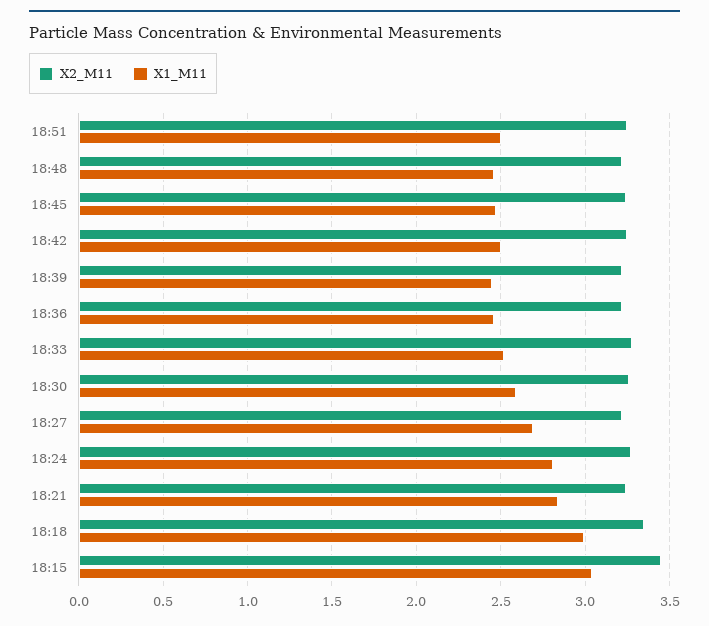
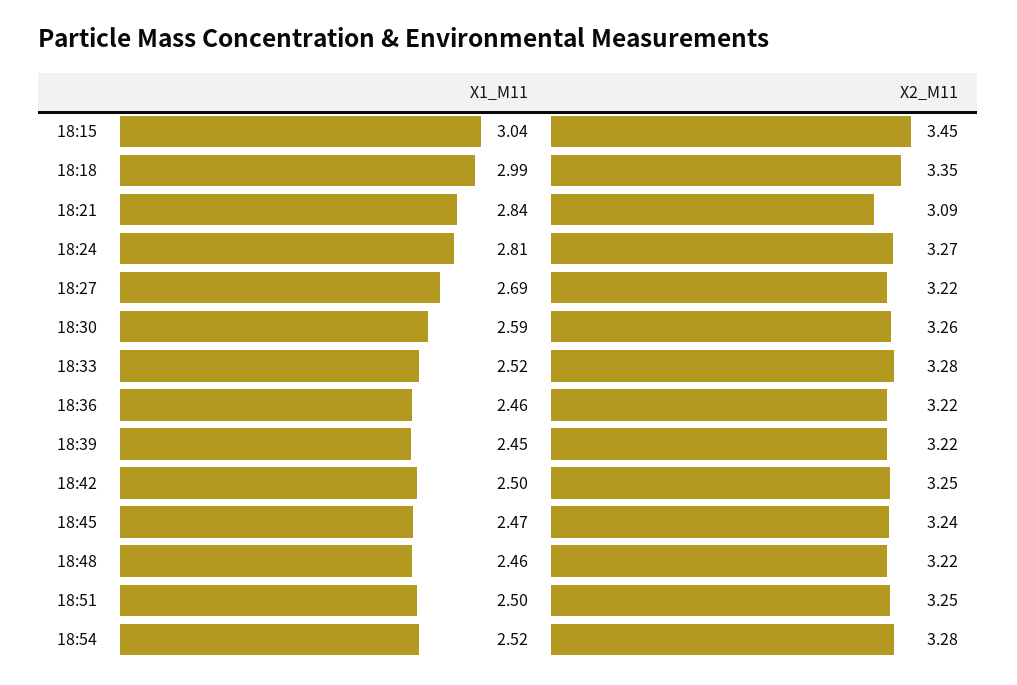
X2_M11, 18:21: 3.25 -> 3.09
X1_M11, 18:54: none -> 2.52
X2_M11, 18:54: none -> 3.28

